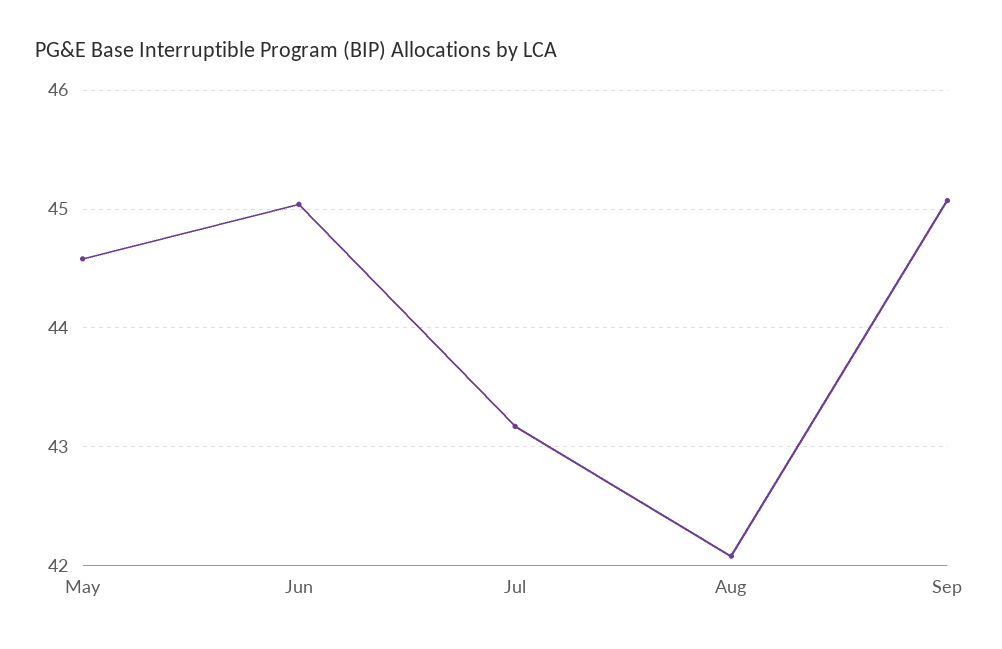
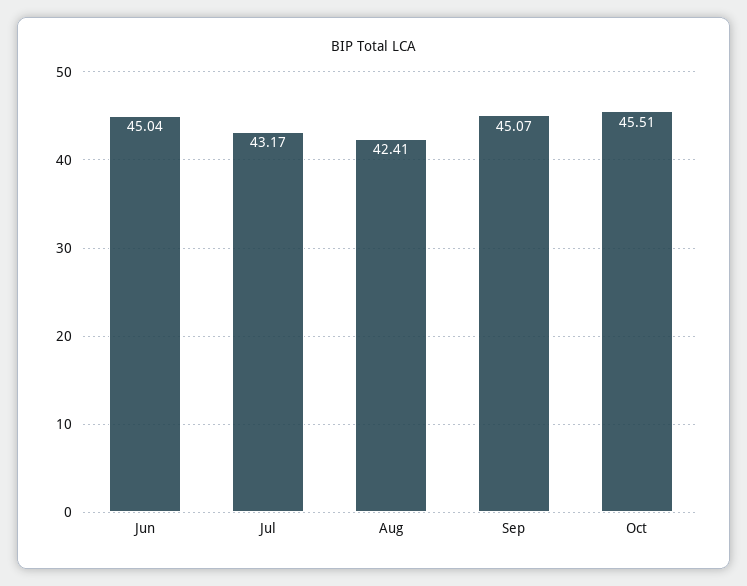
May: 44.6 -> none
Aug: 42.1 -> 42.41
Oct: none -> 45.51

